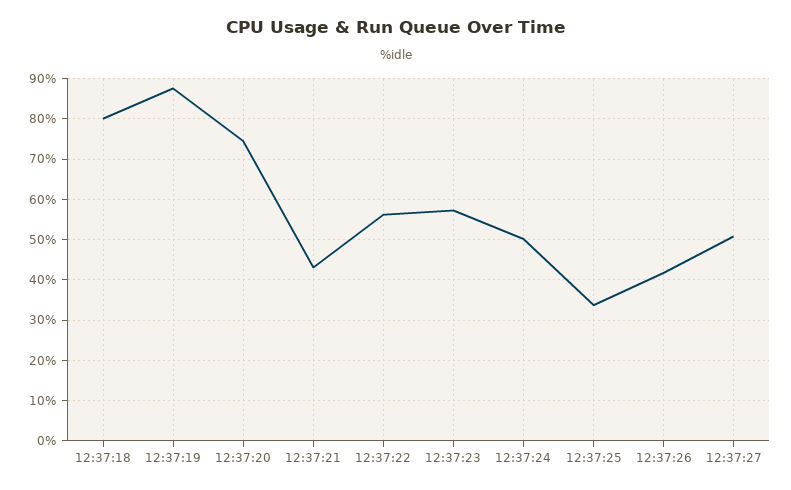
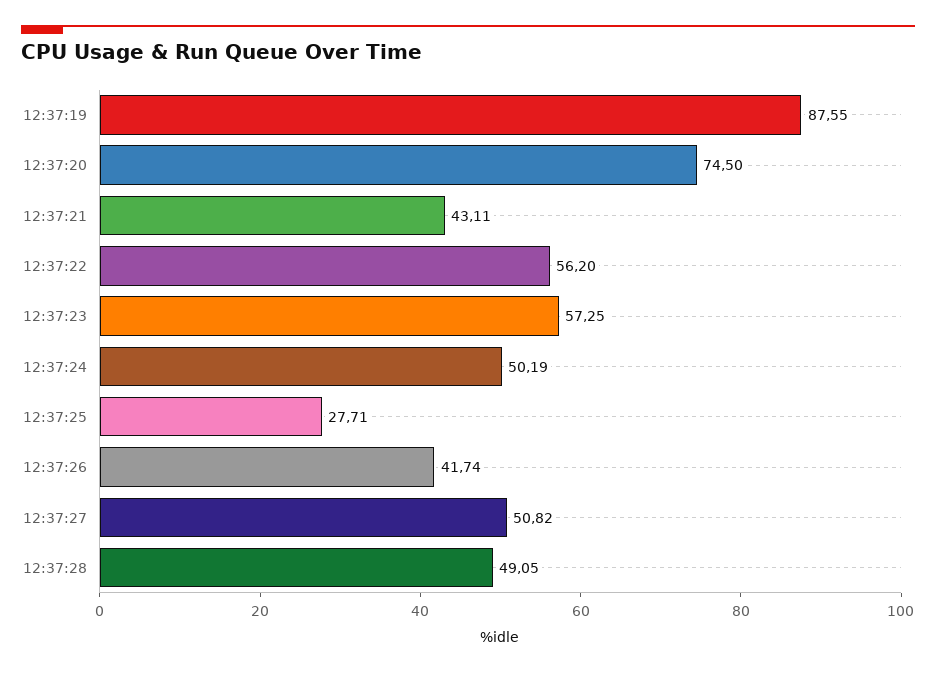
12:37:18: 80 -> none
12:37:25: 34 -> 27.71
12:37:28: none -> 49.05

